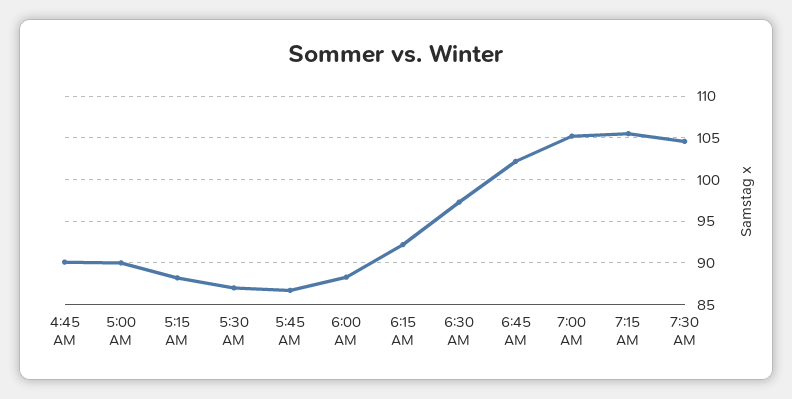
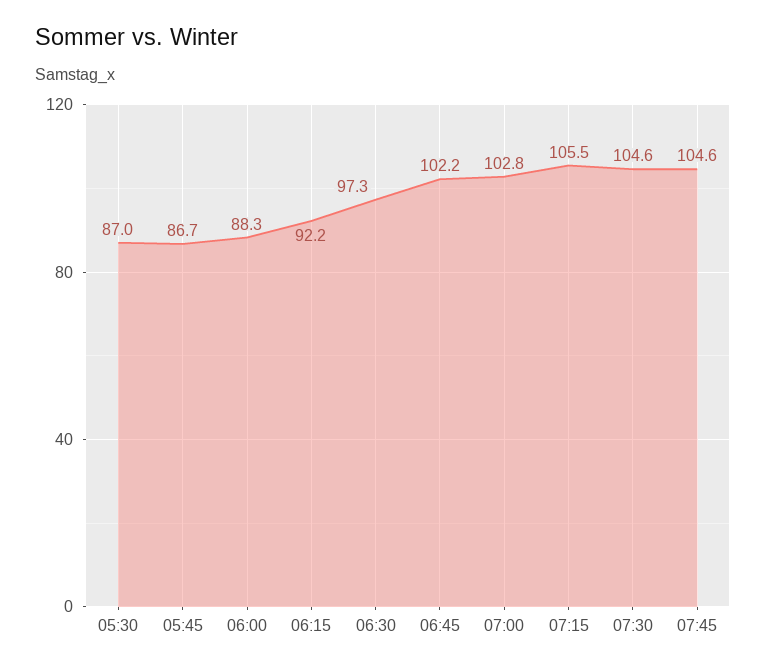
4:45 AM: 90 -> none
5:00 AM: 90 -> none
5:15 AM: 88 -> none
7:00 AM: 105 -> 102.8
07:45: none -> 104.6

